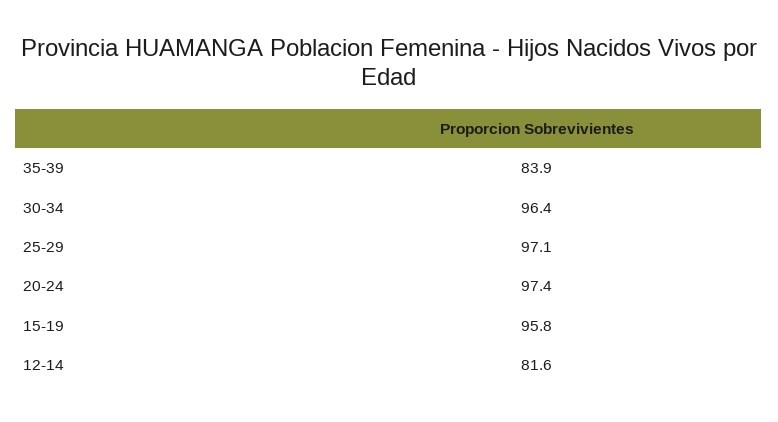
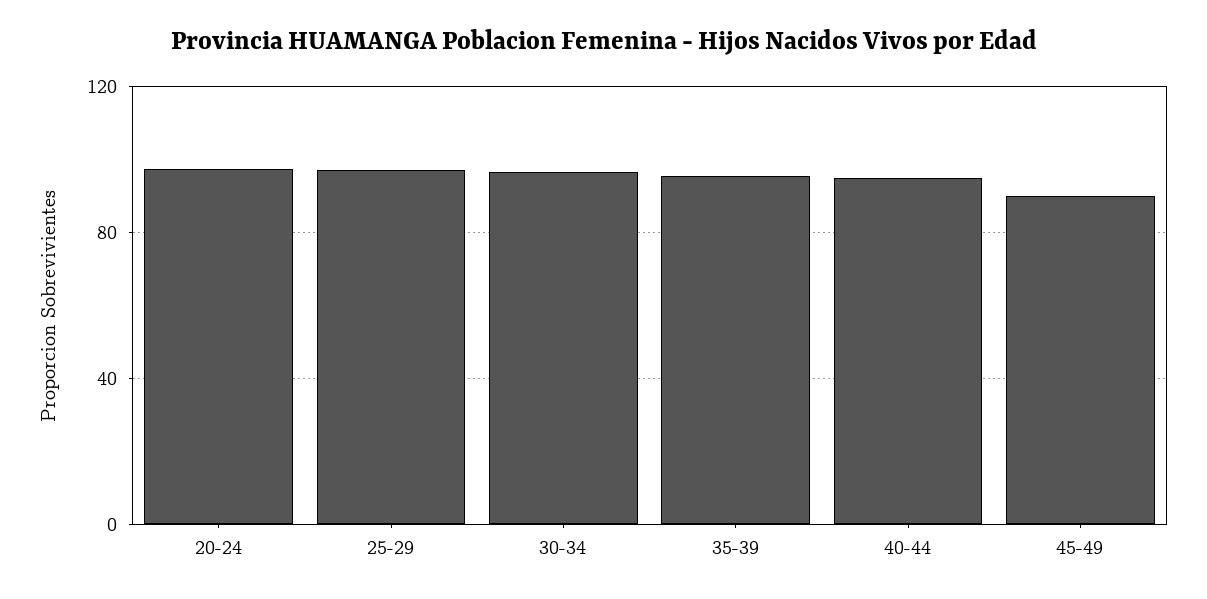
35-39: 83.9 -> 95
15-19: 95.8 -> none
12-14: 81.6 -> none
40-44: none -> 95
45-49: none -> 90

